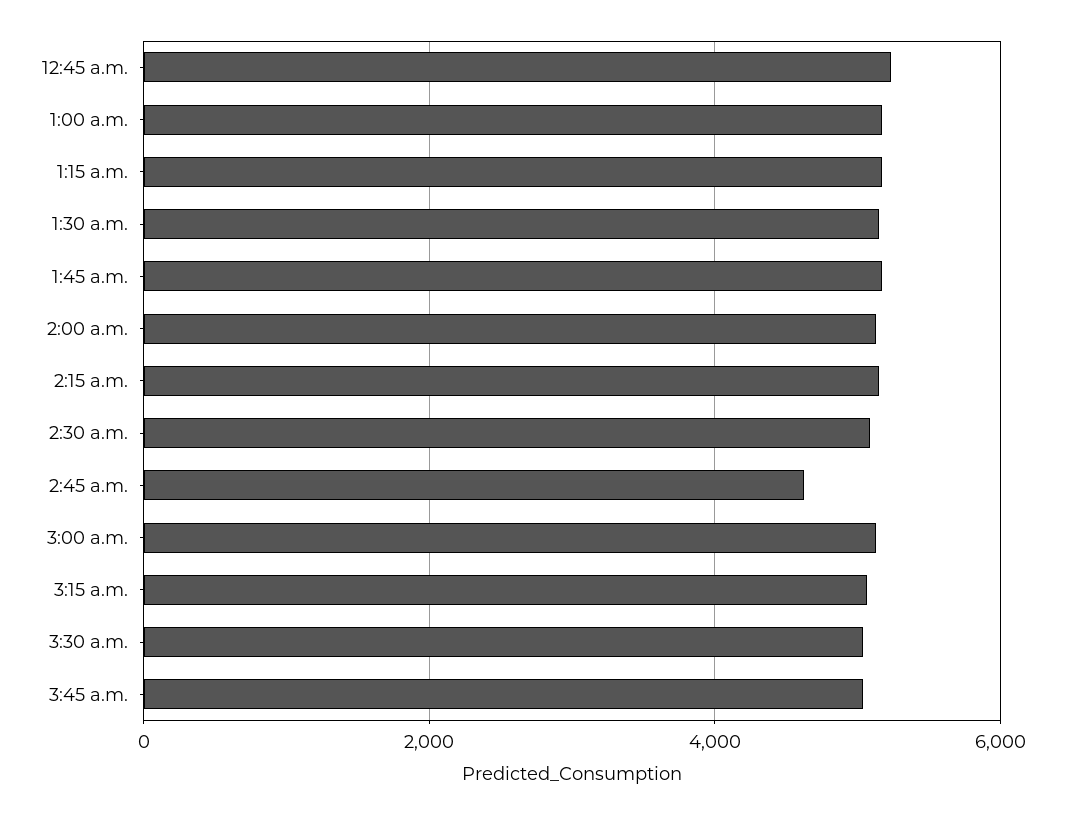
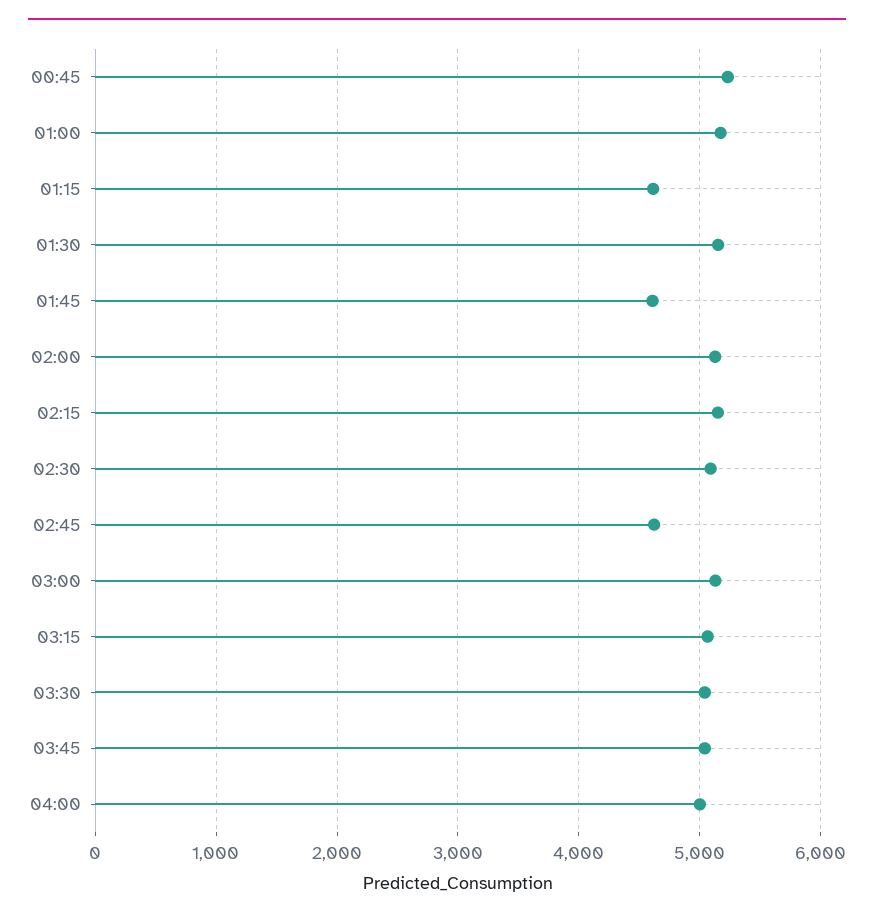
1:15 a.m.: 5200 -> 4600
1:45 a.m.: 5200 -> 4600
04:00: none -> 5000

